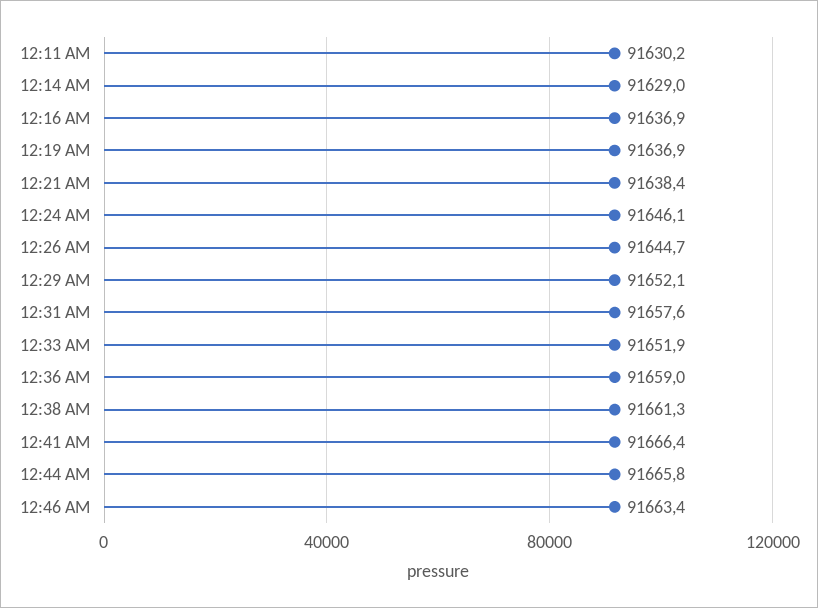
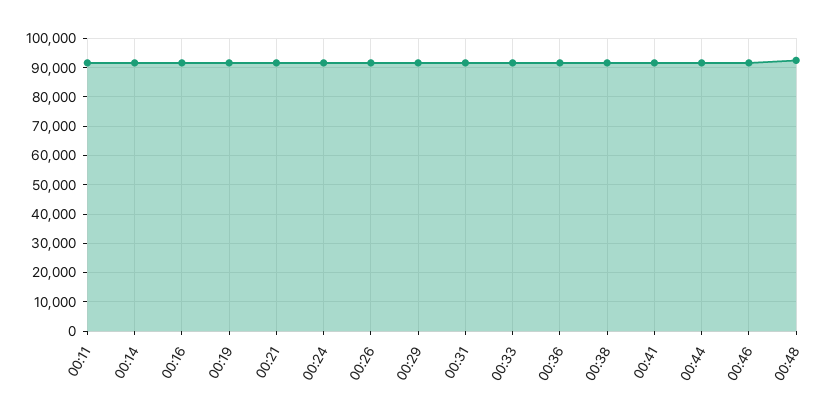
00:48: none -> 92500

